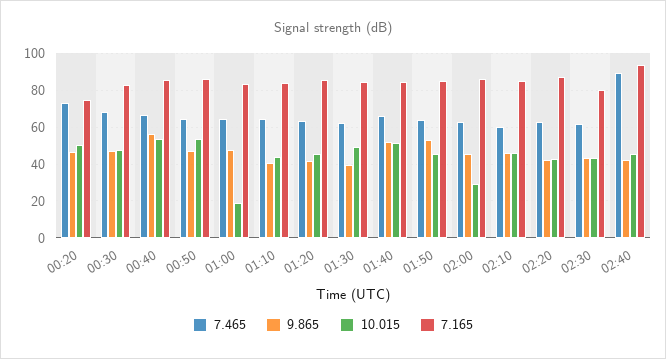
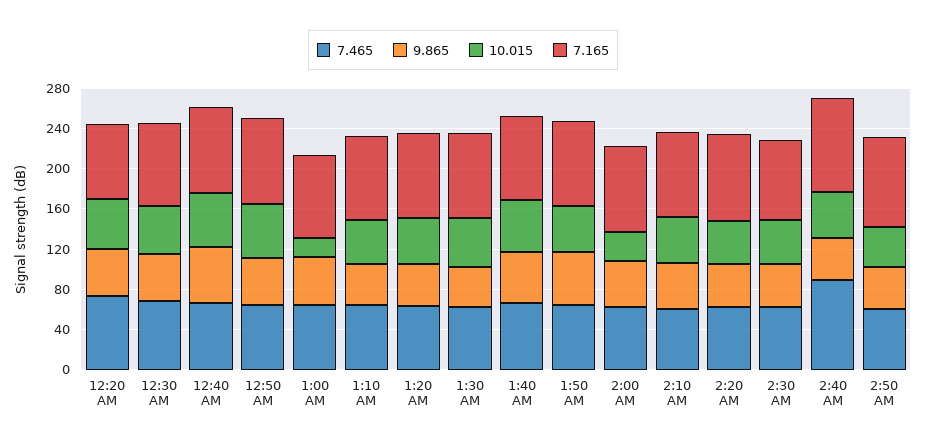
7.465, 2:50 AM: none -> 60
9.865, 2:50 AM: none -> 40
10.015, 2:50 AM: none -> 40
7.165, 2:50 AM: none -> 90

